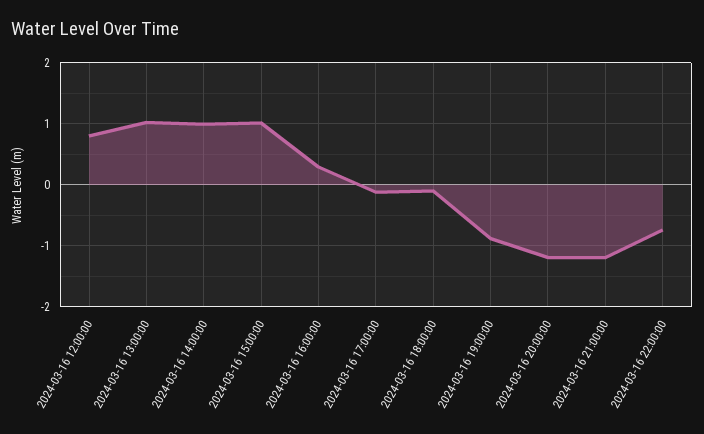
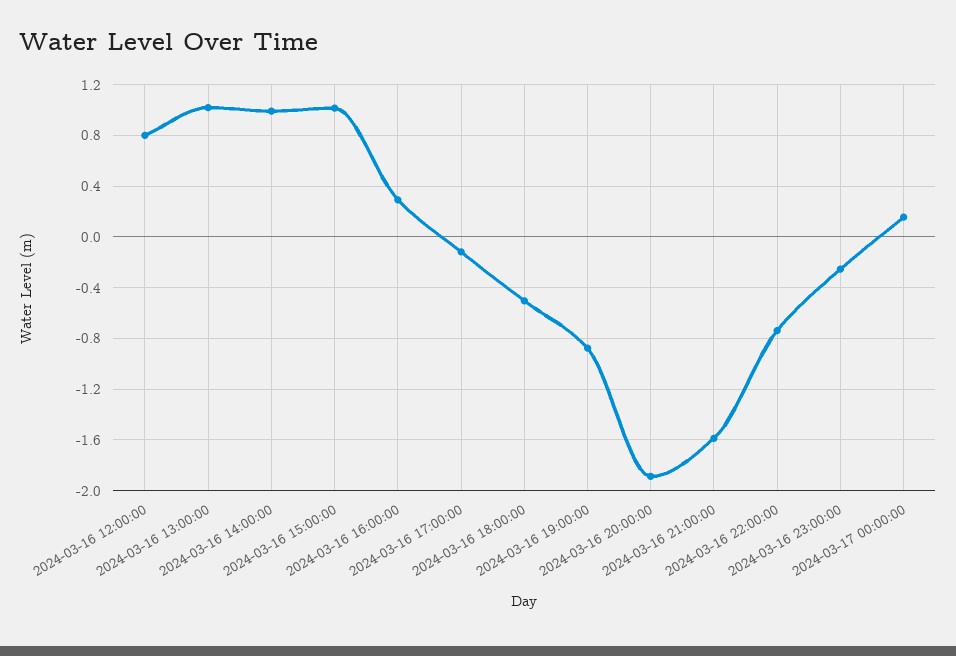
2024-03-16 18:00:00: -0.1 -> -0.5
2024-03-16 20:00:00: -1.2 -> -1.9
2024-03-16 21:00:00: -1.2 -> -1.6
2024-03-16 23:00:00: none -> -0.25
2024-03-17 00:00:00: none -> 0.15

